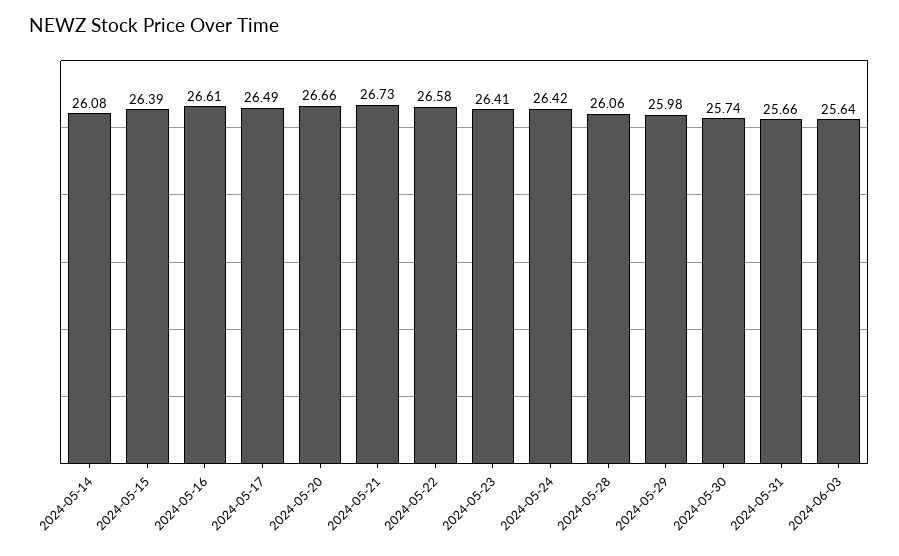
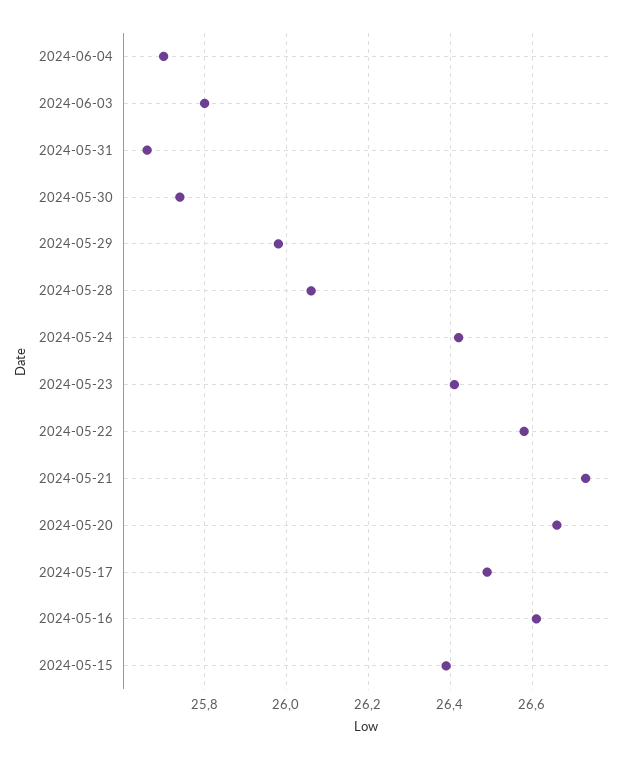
2024-05-14: 26.08 -> none
2024-06-03: 25.64 -> 25.8
2024-06-04: none -> 25.7

